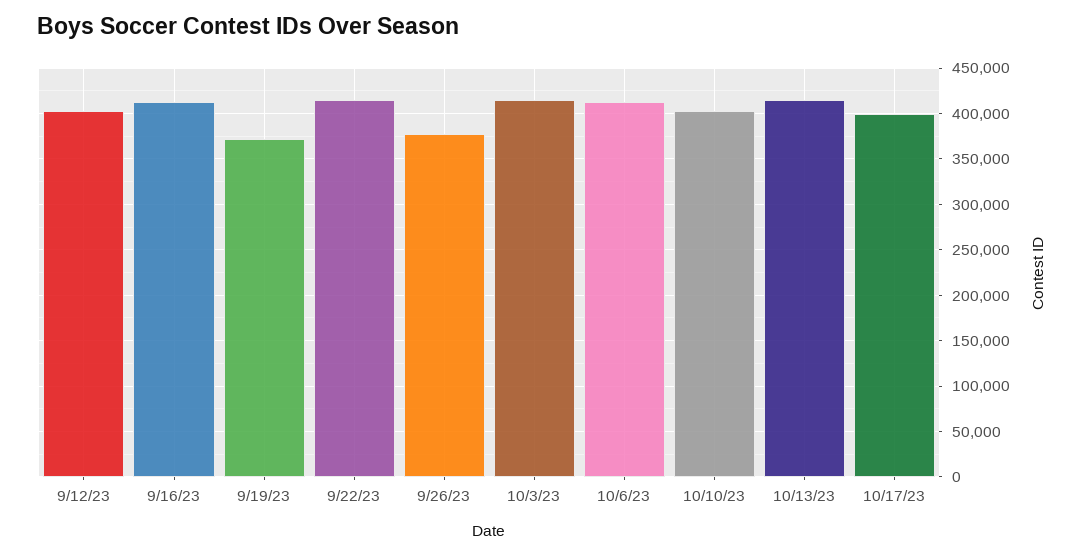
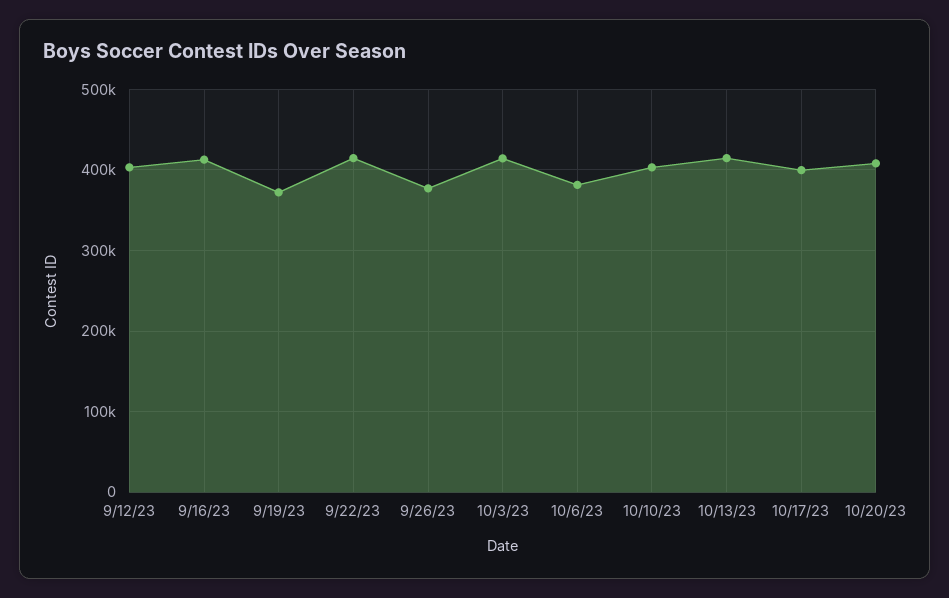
10/6/23: 410000 -> 380000
10/20/23: none -> 410000

